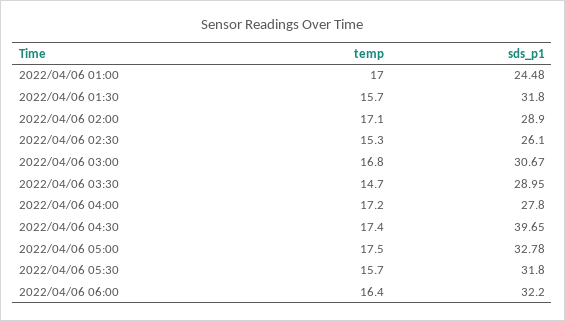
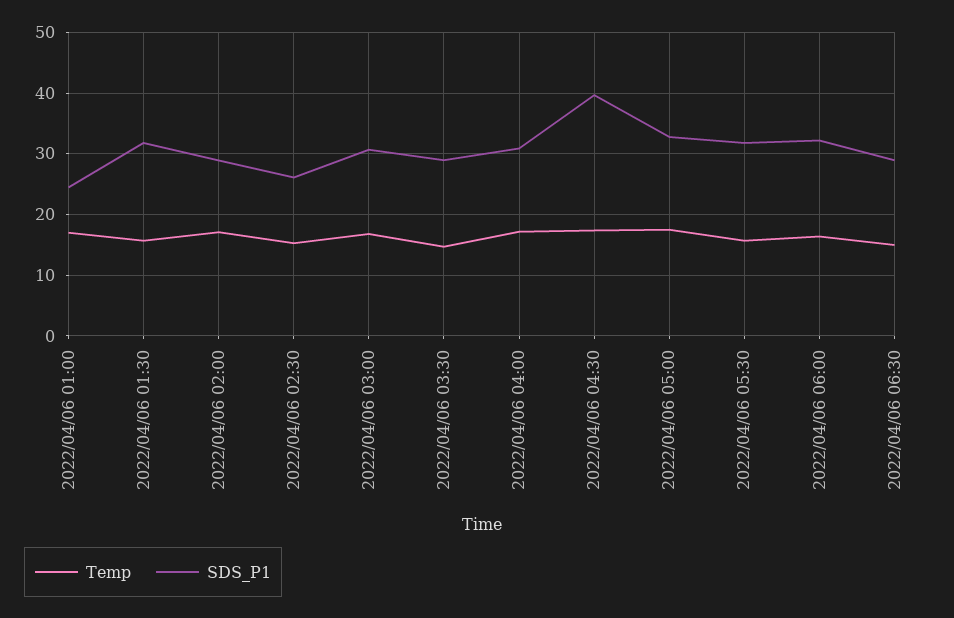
sds_p1, 2022/04/06 04:00: 27.8 -> 31
temp, 2022/04/06 06:30: none -> 15
sds_p1, 2022/04/06 06:30: none -> 29

